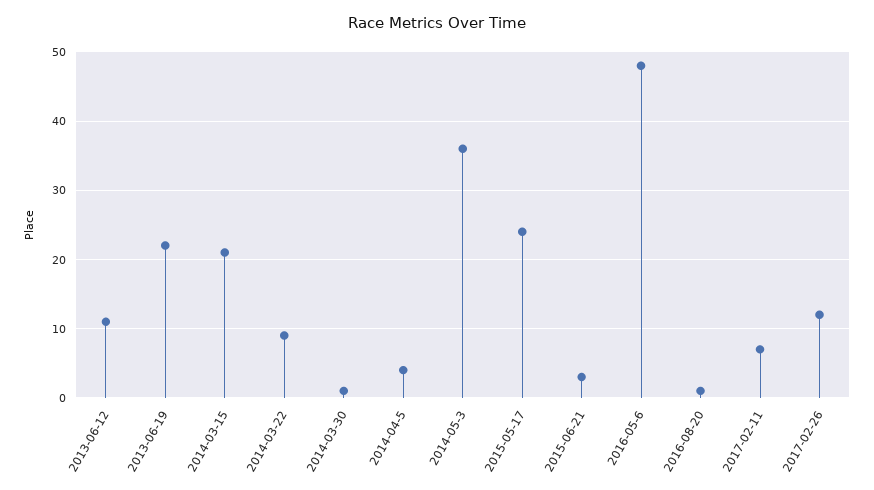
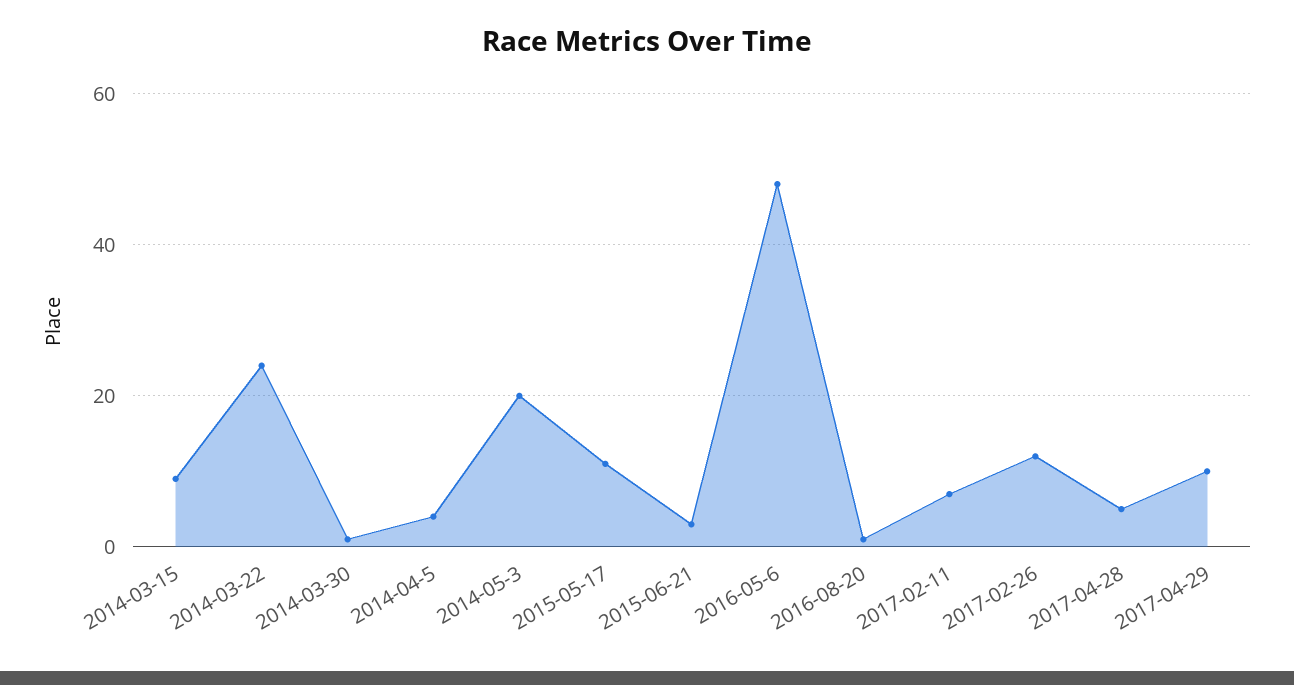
2013-06-12: 11 -> none
2013-06-19: 22 -> none
2014-03-15: 21 -> 10
2014-03-22: 9 -> 25
2014-05-3: 36 -> 20
2015-05-17: 24 -> 10
2017-04-28: none -> 5
2017-04-29: none -> 10

